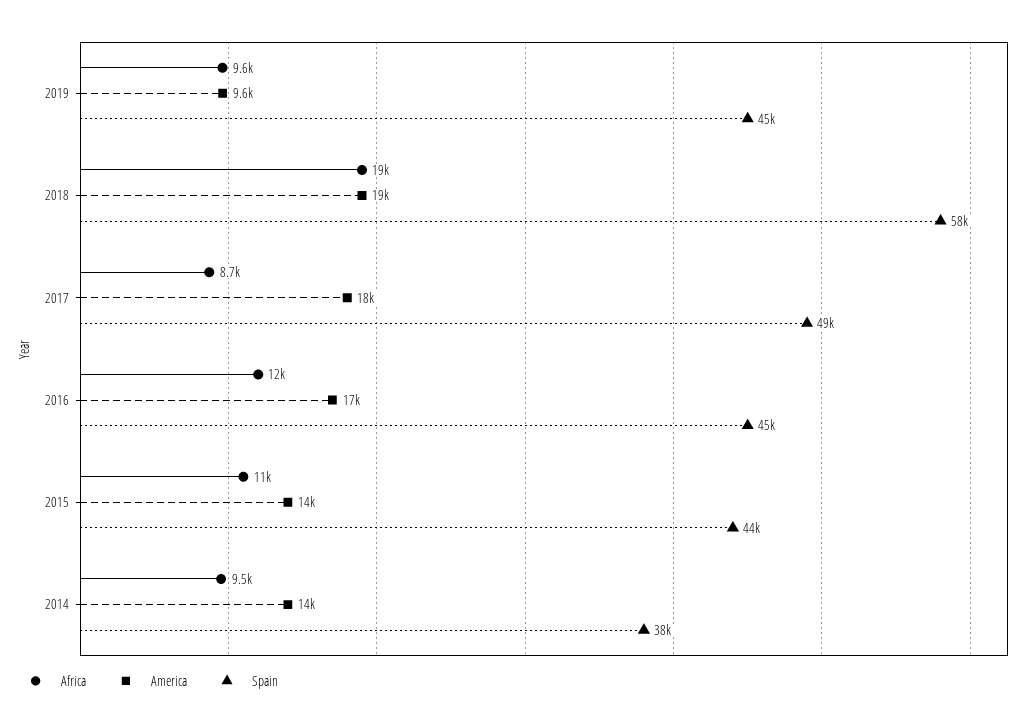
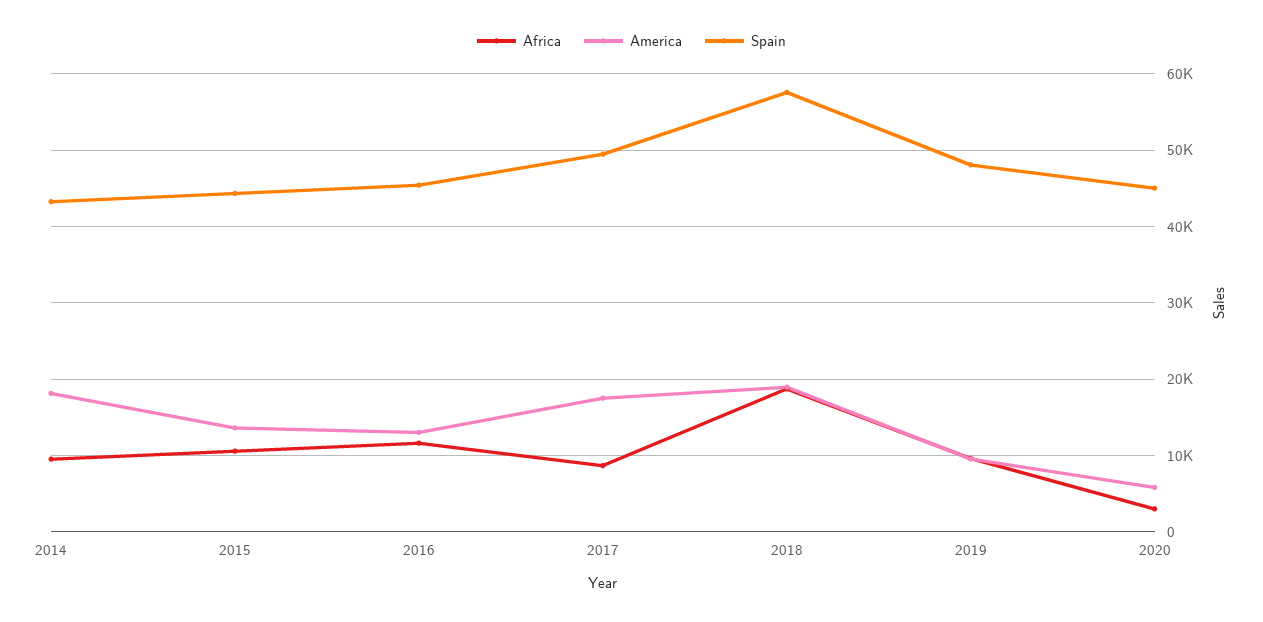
Spain, 2019: 45000 -> 48000
America, 2016: 17000 -> 13000
America, 2014: 14000 -> 18000
Spain, 2014: 38000 -> 43000
Africa, 2020: none -> 3000
America, 2020: none -> 6000
Spain, 2020: none -> 45000

